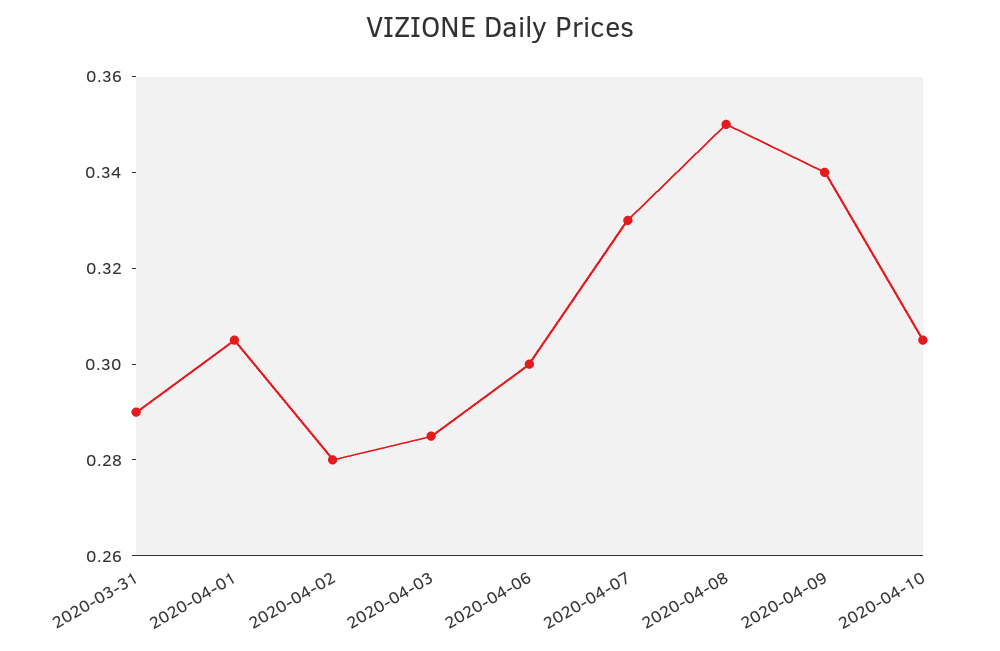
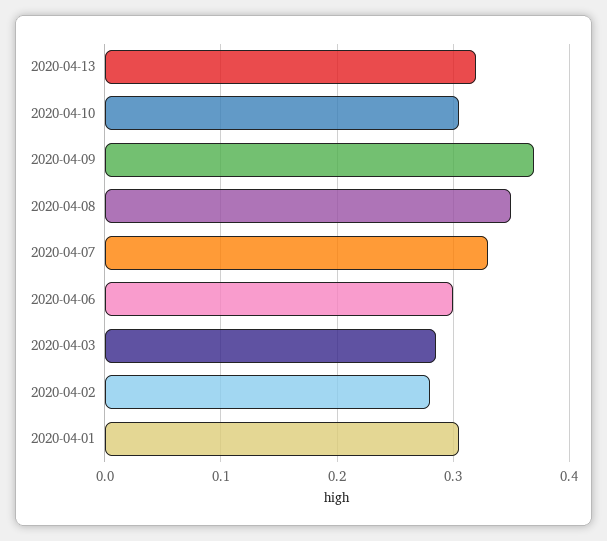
2020-03-31: 0.29 -> none
2020-04-09: 0.34 -> 0.37
2020-04-13: none -> 0.32

